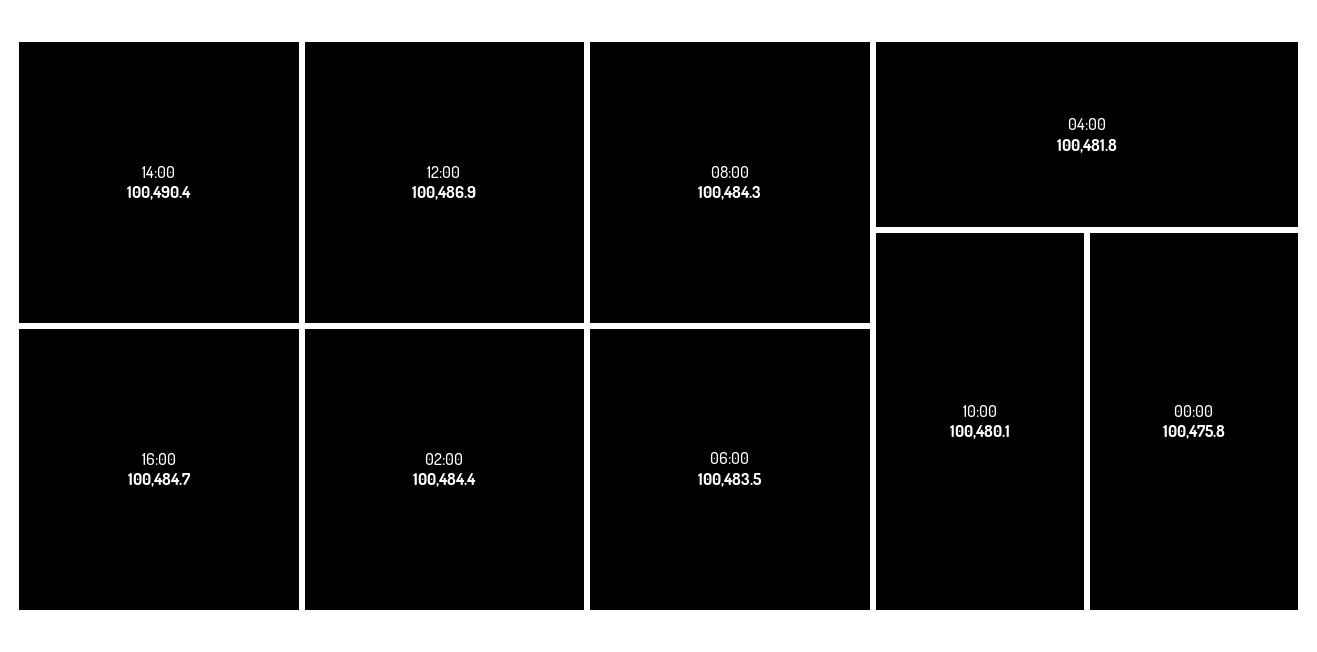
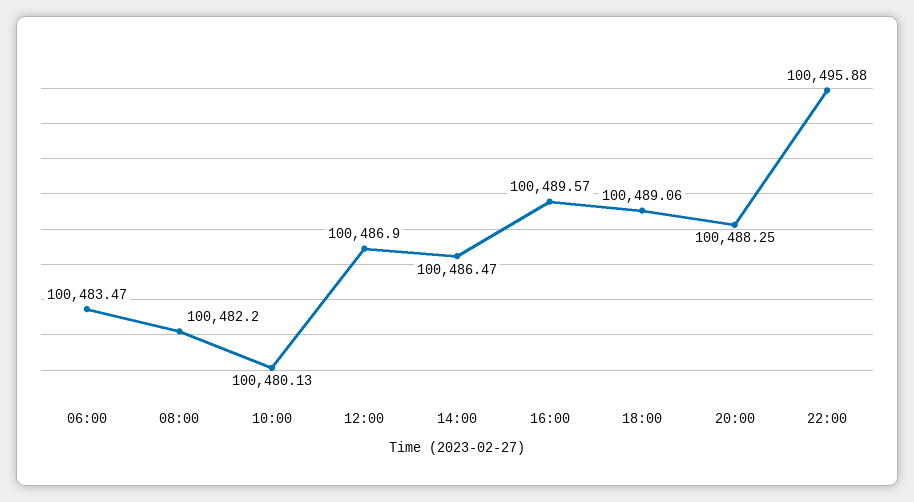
14:00: 100490.4 -> 100486.47
16:00: 100484.7 -> 100489.57
02:00: 100484.4 -> none
08:00: 100484.3 -> 100482.2
04:00: 100481.8 -> none
00:00: 100475.8 -> none
18:00: none -> 100489.06
20:00: none -> 100488.25
22:00: none -> 100495.88

